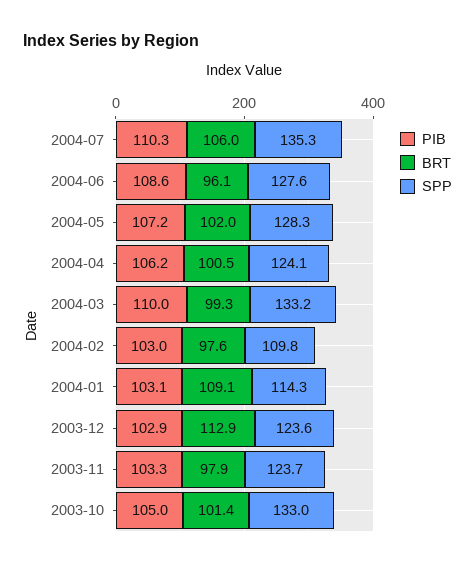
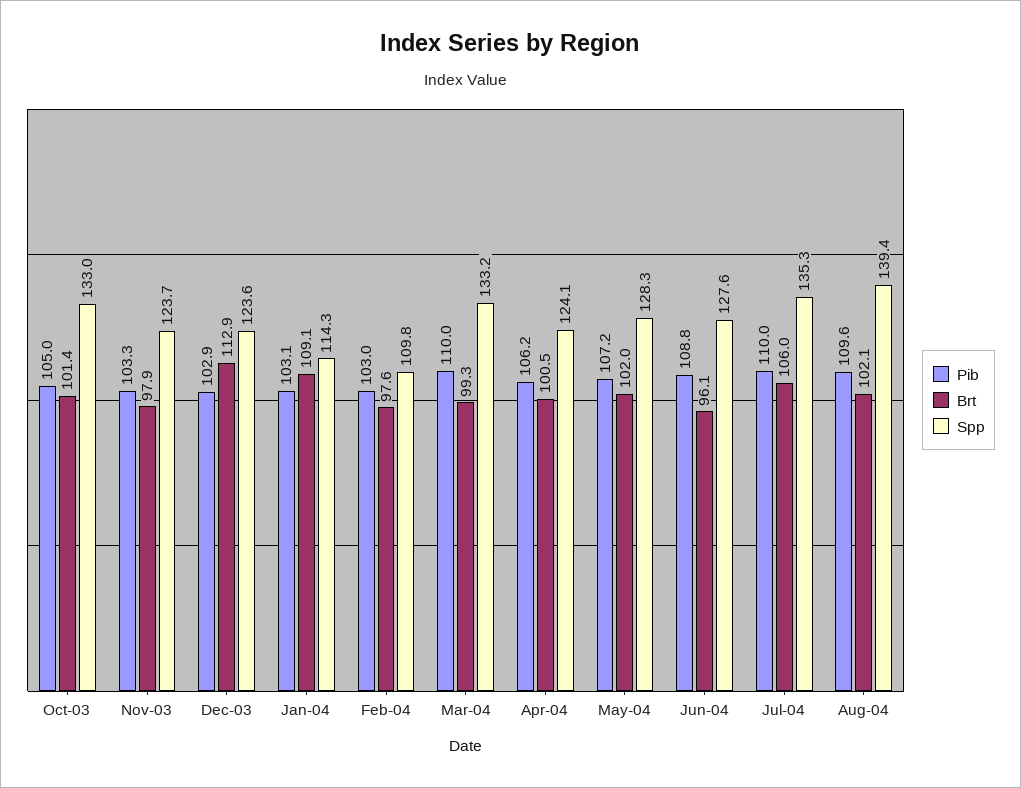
PIB, 2004-07: 110.3 -> 110
PIB, 2004-06: 108.6 -> 108.8
PIB, Aug-04: none -> 109.6
BRT, Aug-04: none -> 102.1
SPP, Aug-04: none -> 139.4

